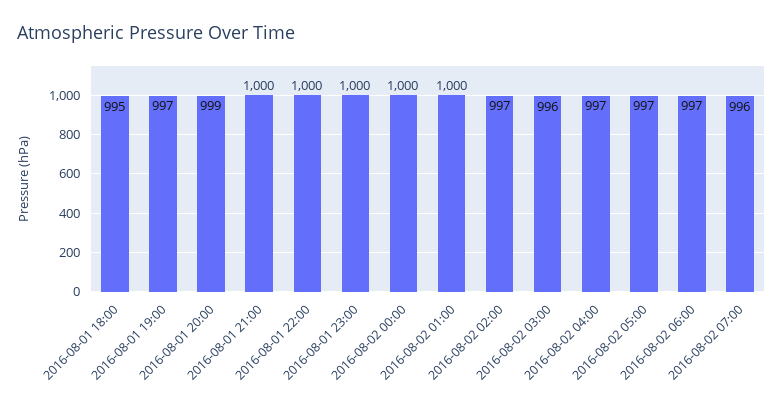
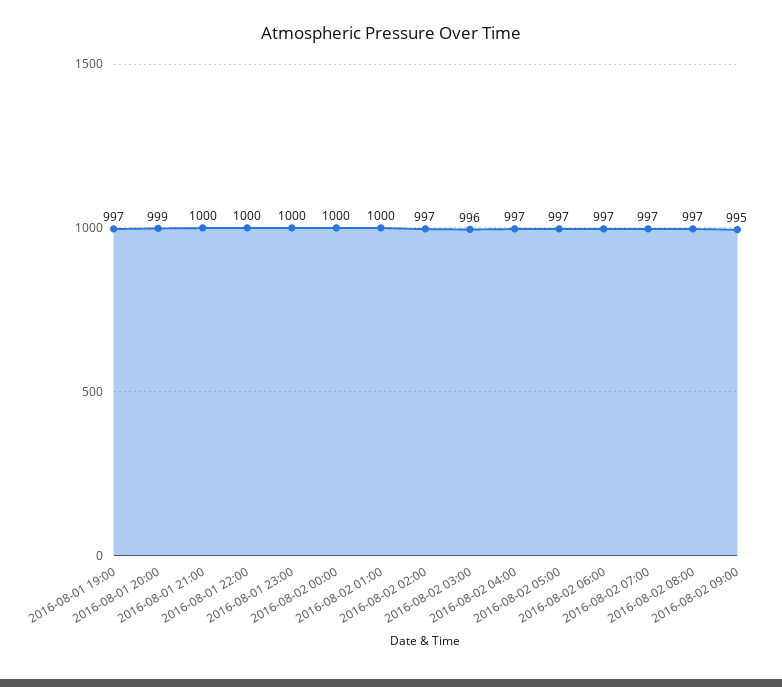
2016-08-01 18:00: 995 -> none
2016-08-02 07:00: 996 -> 997
2016-08-02 08:00: none -> 997
2016-08-02 09:00: none -> 995

